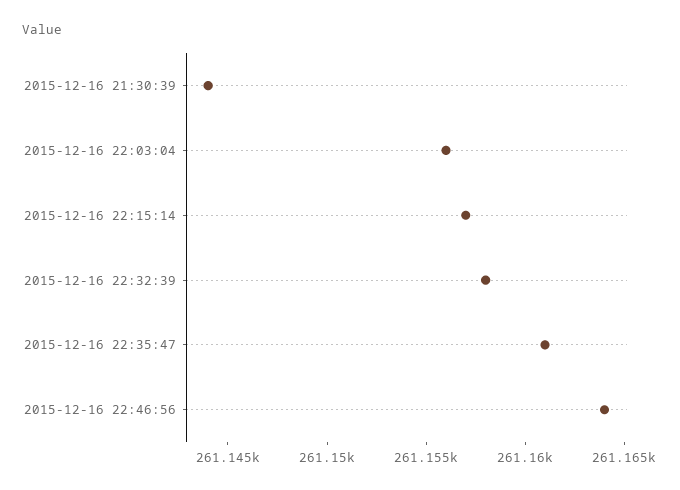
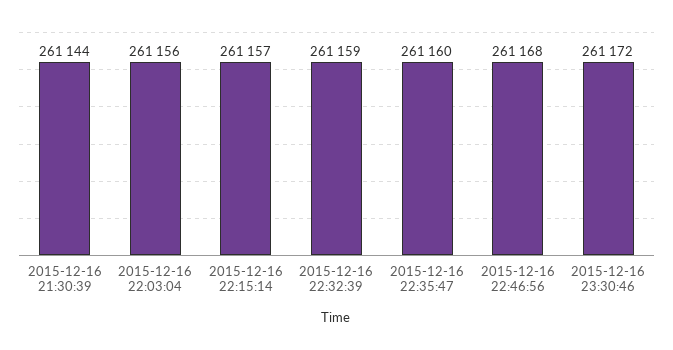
2015-12-16 22:32:39: 261158 -> 261159
2015-12-16 22:35:47: 261161 -> 261160
2015-12-16 22:46:56: 261164 -> 261168
2015-12-16 23:30:46: none -> 261172

